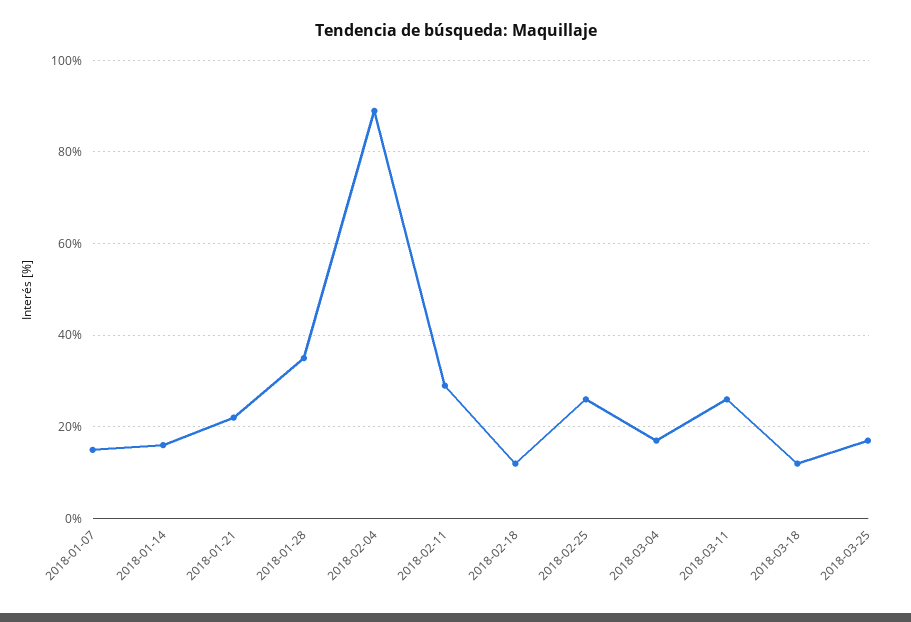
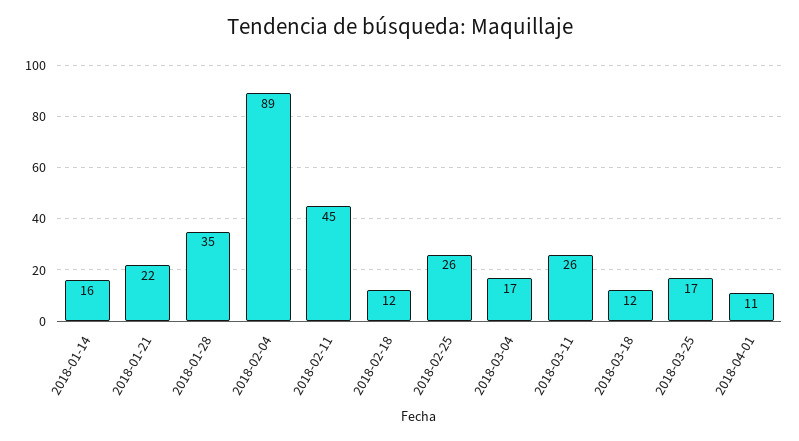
2018-01-07: 15 -> none
2018-02-11: 30 -> 45
2018-04-01: none -> 11

